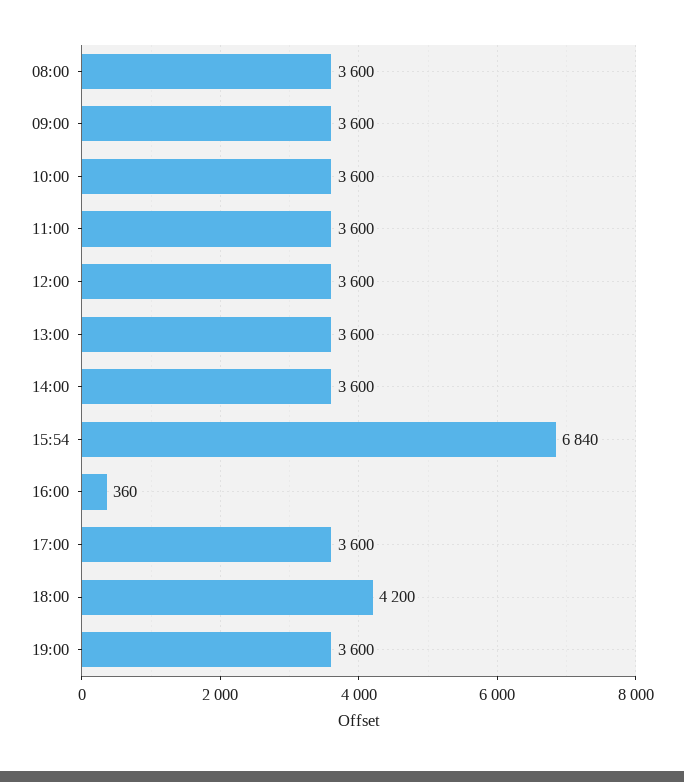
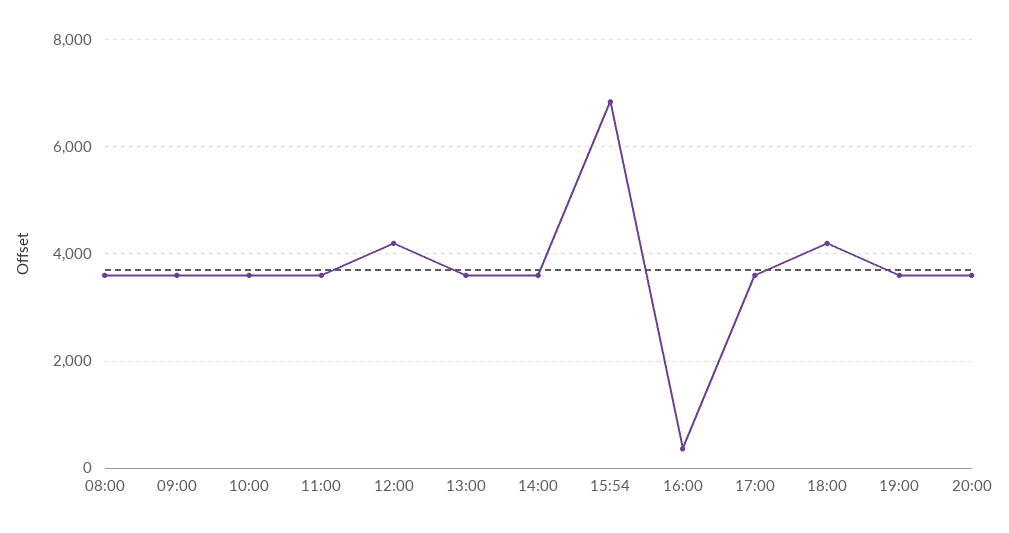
12:00: 3600 -> 4200
20:00: none -> 3600

